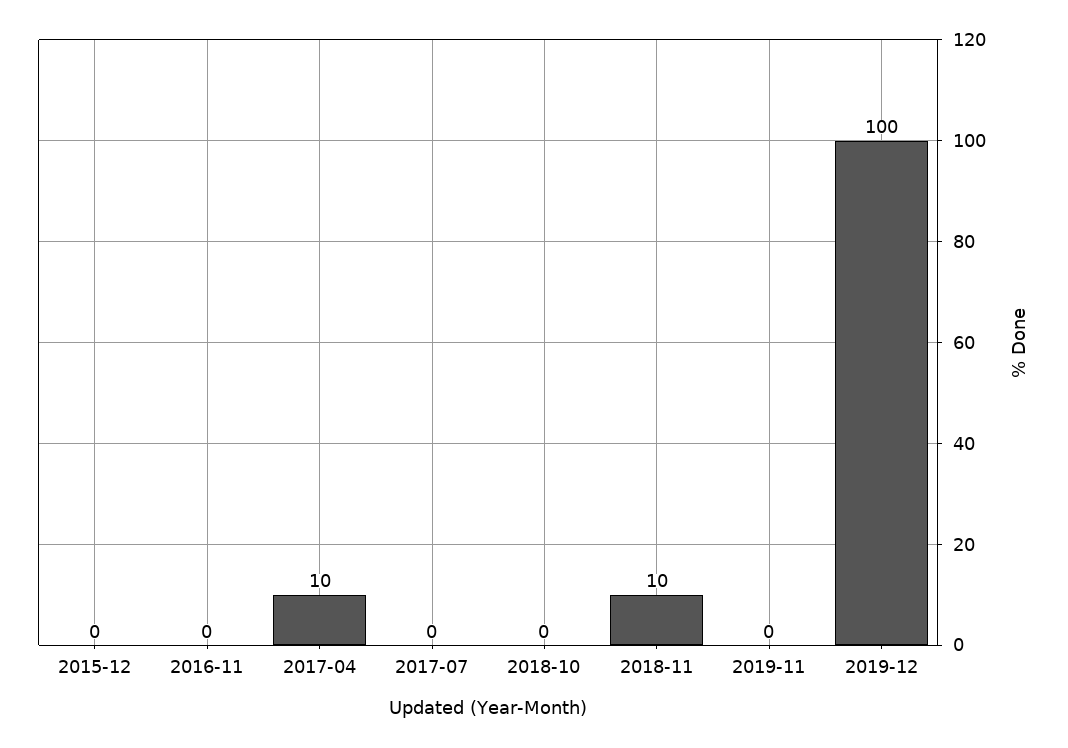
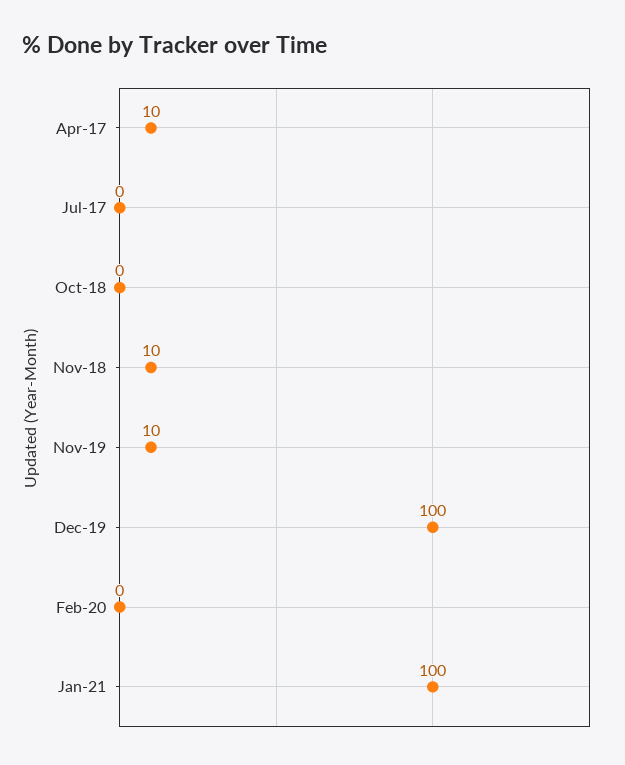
2015-12: 0 -> none
2016-11: 0 -> none
2019-11: 0 -> 10
Feb-20: none -> 0
Jan-21: none -> 100

